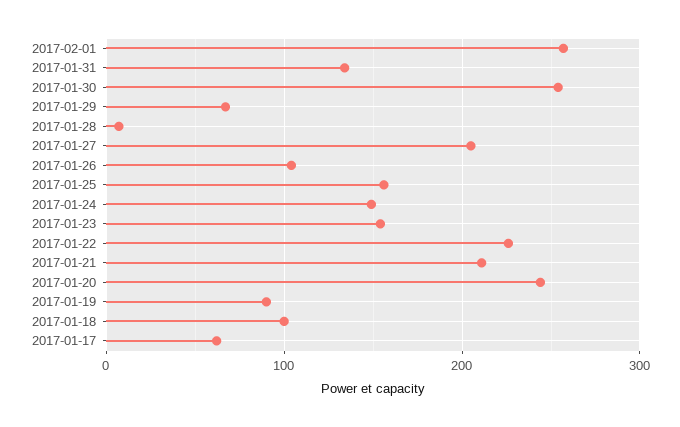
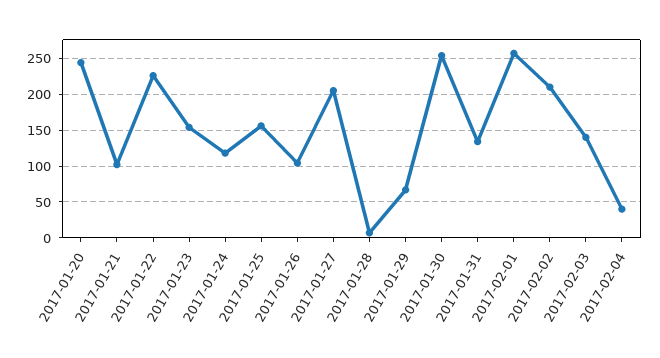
2017-01-24: 150 -> 120
2017-01-21: 210 -> 100
2017-01-19: 90 -> none
2017-01-18: 100 -> none
2017-01-17: 60 -> none
2017-02-02: none -> 210
2017-02-03: none -> 140
2017-02-04: none -> 40

